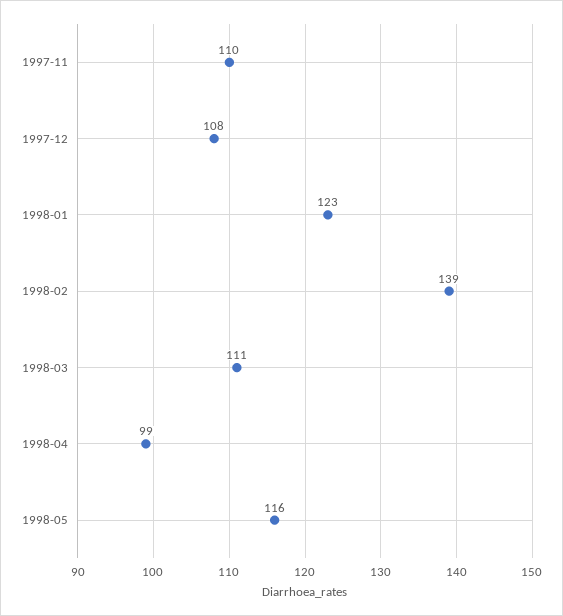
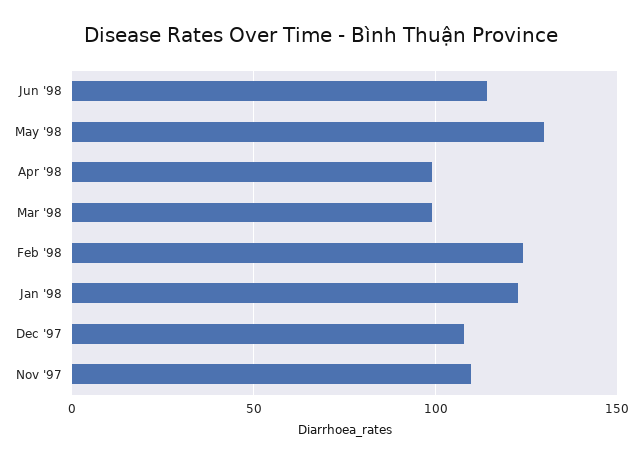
1998-02: 139 -> 125
1998-03: 111 -> 100
1998-05: 116 -> 130
Jun '98: none -> 115

